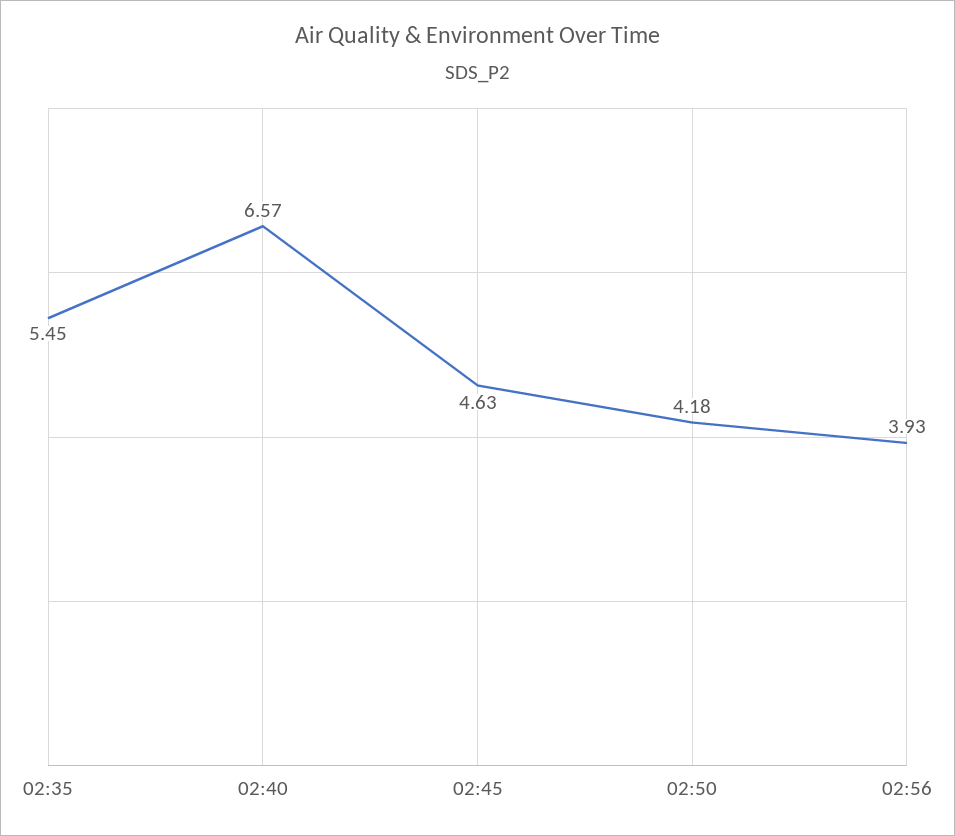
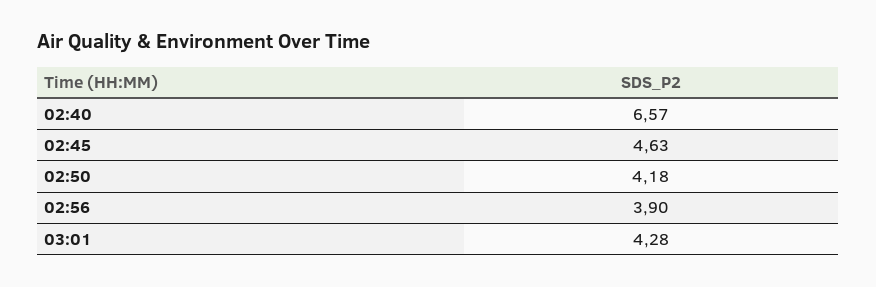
02:35: 5.45 -> none
02:56: 3.93 -> 3.9
03:01: none -> 4.28

